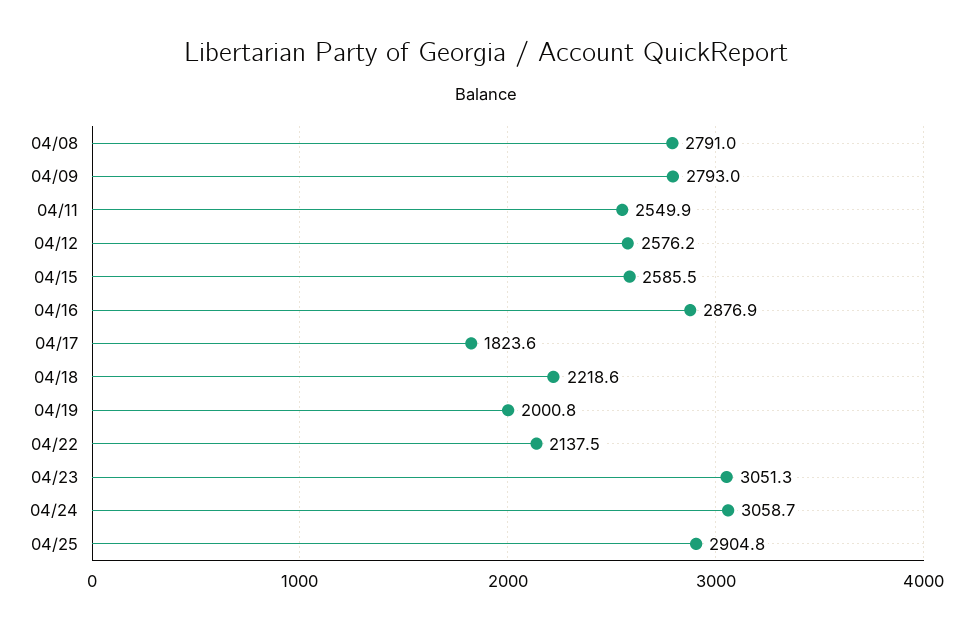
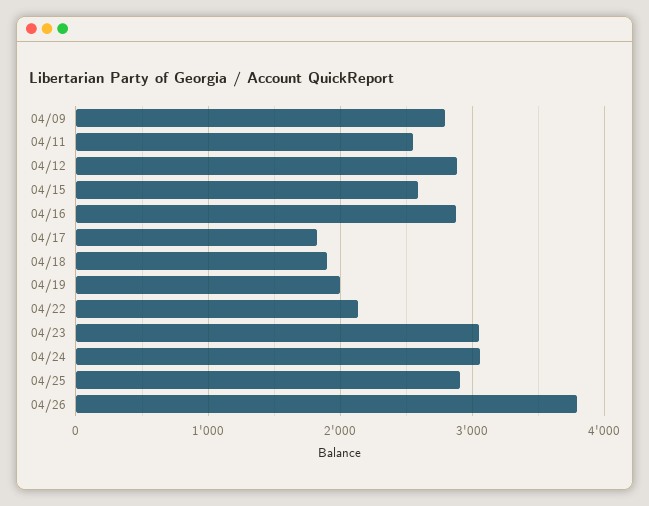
04/08: 2791 -> none
04/12: 2576.2 -> 2900
04/18: 2218.6 -> 1900
04/26: none -> 3800

